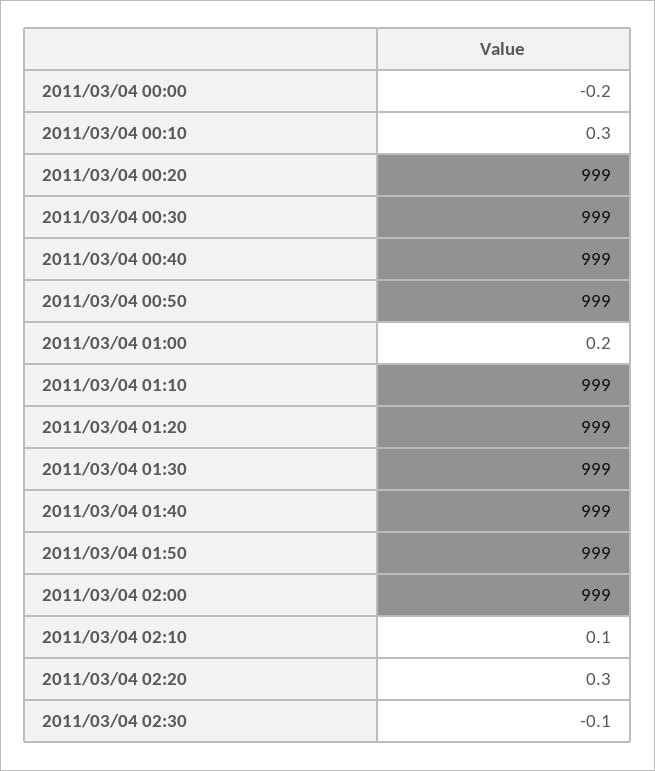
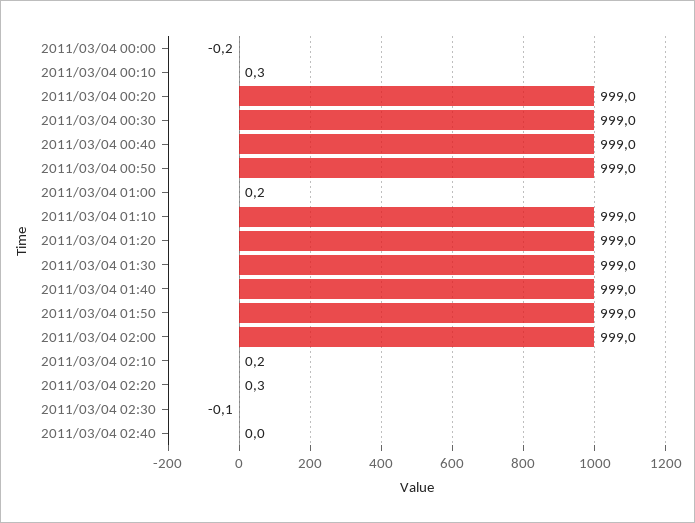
2011/03/04 02:10: 0.1 -> 0.2
2011/03/04 02:40: none -> 0

